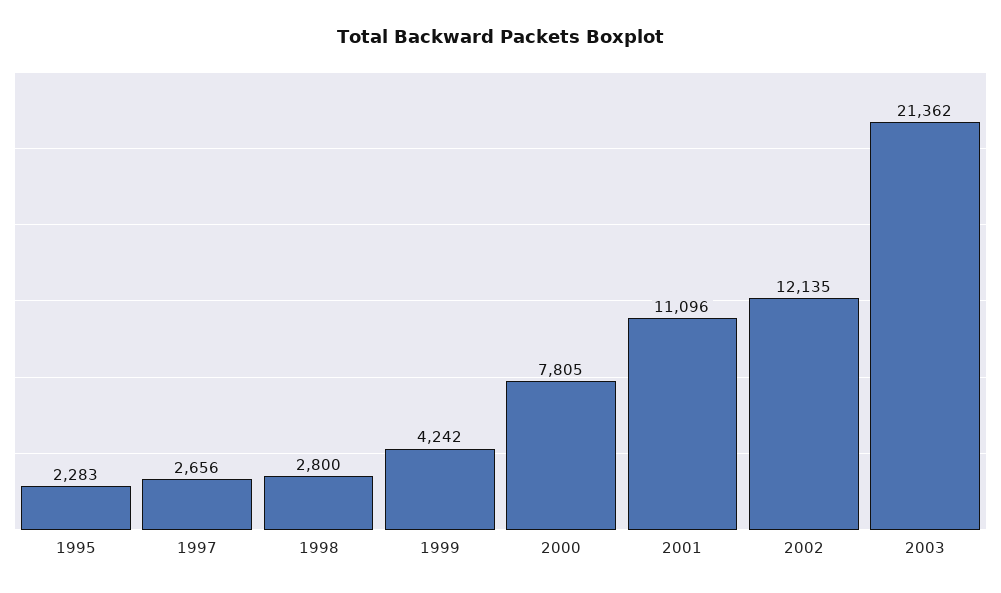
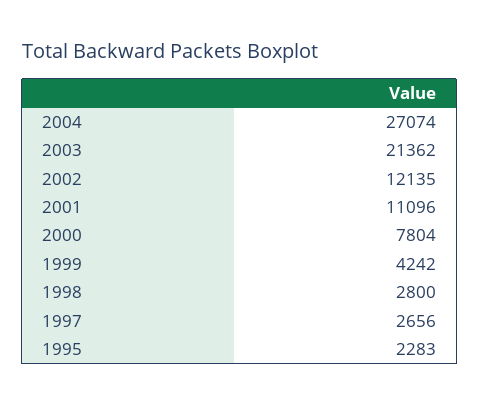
2000: 7805 -> 7804
2004: none -> 27074

